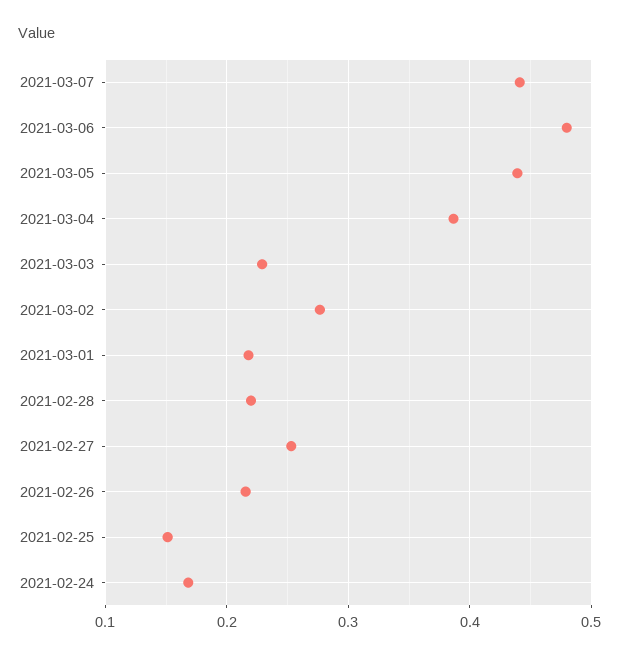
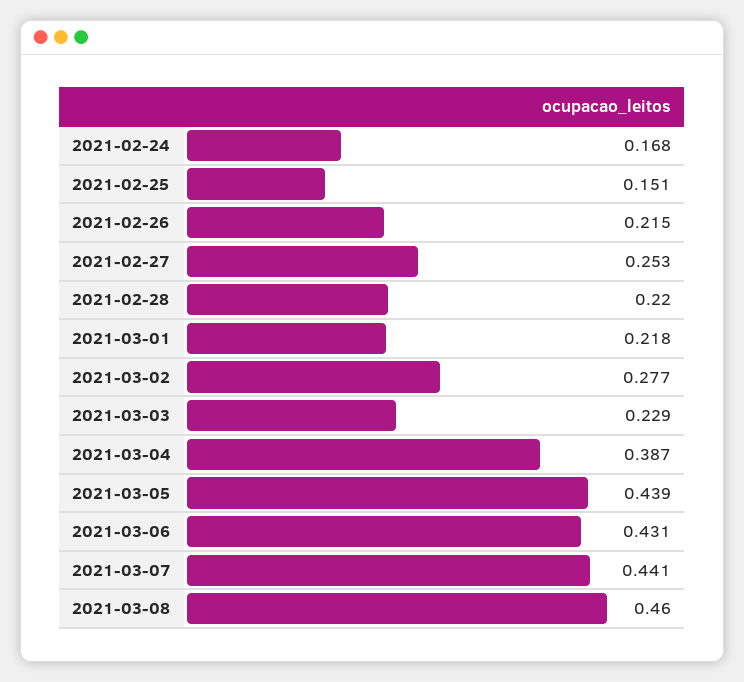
2021-03-06: 0.48 -> 0.431
2021-03-08: none -> 0.46

